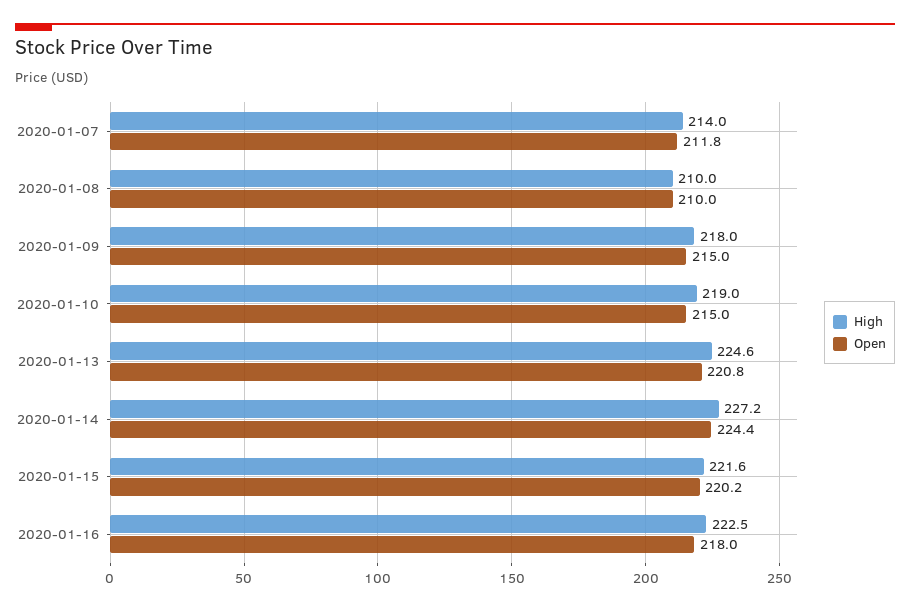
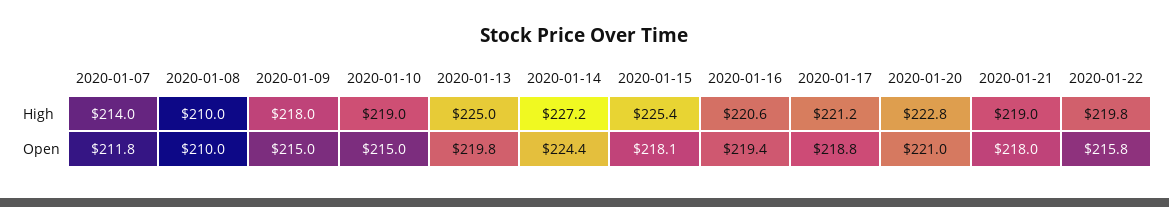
High, 2020-01-13: 224.6 -> 225
Open, 2020-01-13: 220.8 -> 219.8
High, 2020-01-15: 221.6 -> 225.4
Open, 2020-01-15: 220.2 -> 218.1
High, 2020-01-16: 222.5 -> 220.6
Open, 2020-01-16: 218 -> 219.4
High, 2020-01-17: none -> 221.2
High, 2020-01-20: none -> 222.8
High, 2020-01-21: none -> 219
High, 2020-01-22: none -> 219.8
Open, 2020-01-17: none -> 218.8
Open, 2020-01-20: none -> 221
Open, 2020-01-21: none -> 218
Open, 2020-01-22: none -> 215.8

